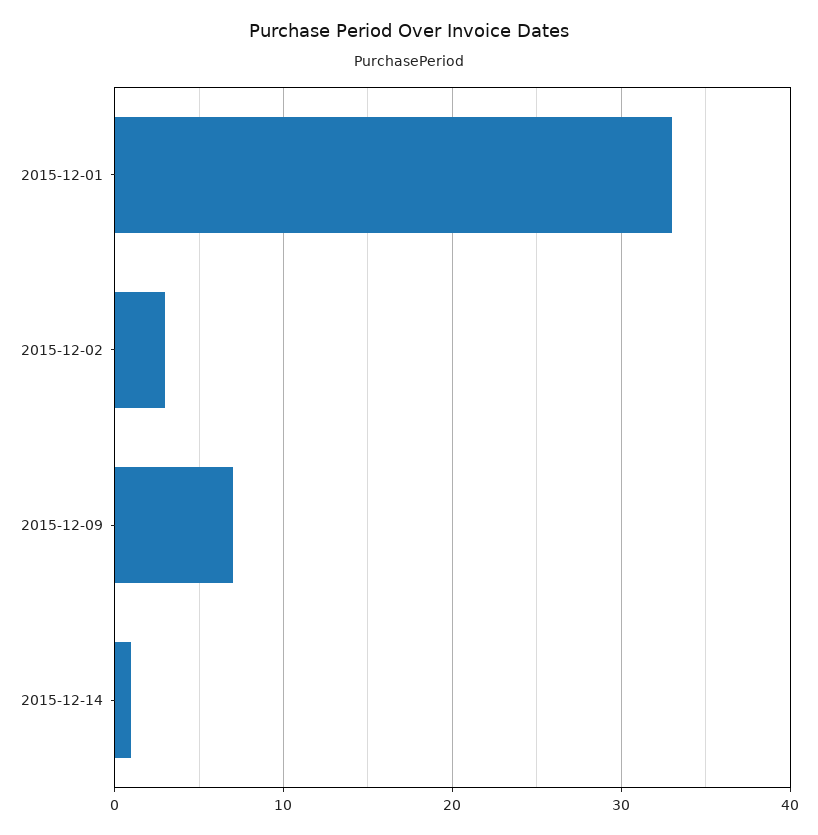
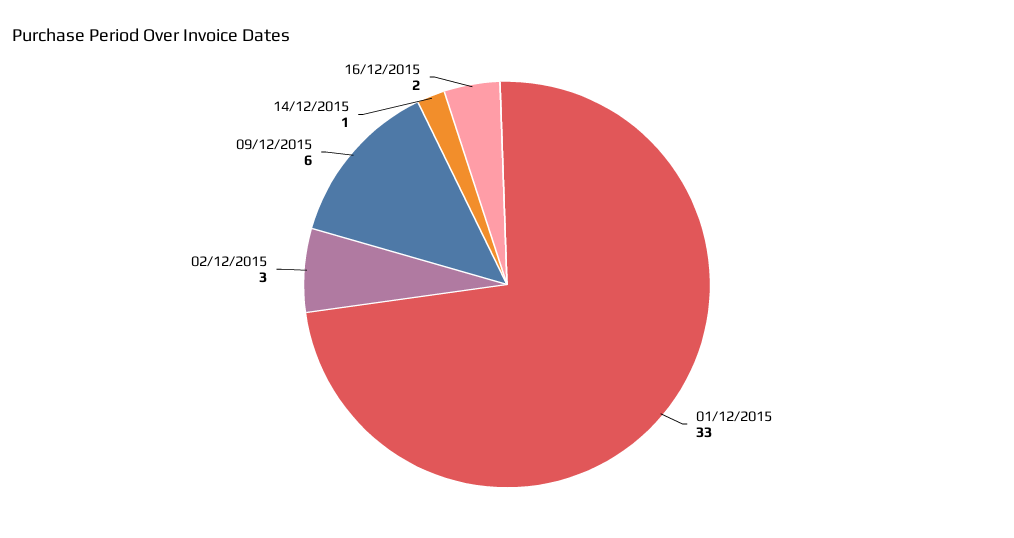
2015-12-09: 7 -> 6
16/12/2015: none -> 2

